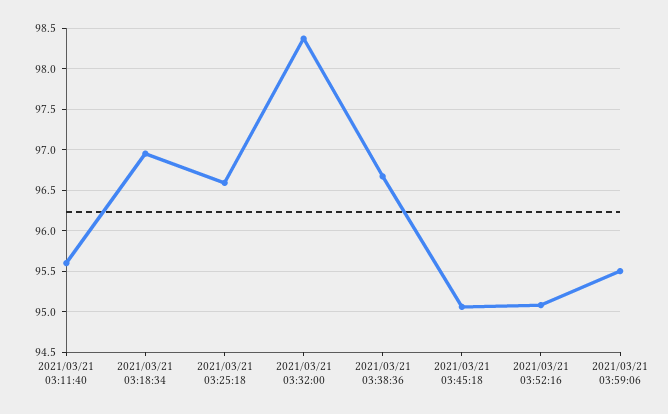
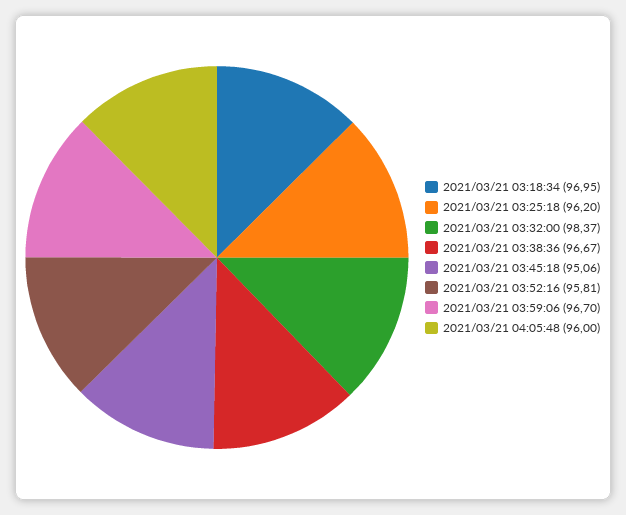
2021/03/21 03:11:40: 95.6 -> none
2021/03/21 03:25:18: 96.6 -> 96.2
2021/03/21 03:52:16: 95.1 -> 95.81
2021/03/21 03:59:06: 95.5 -> 96.7
2021/03/21 04:05:48: none -> 96

